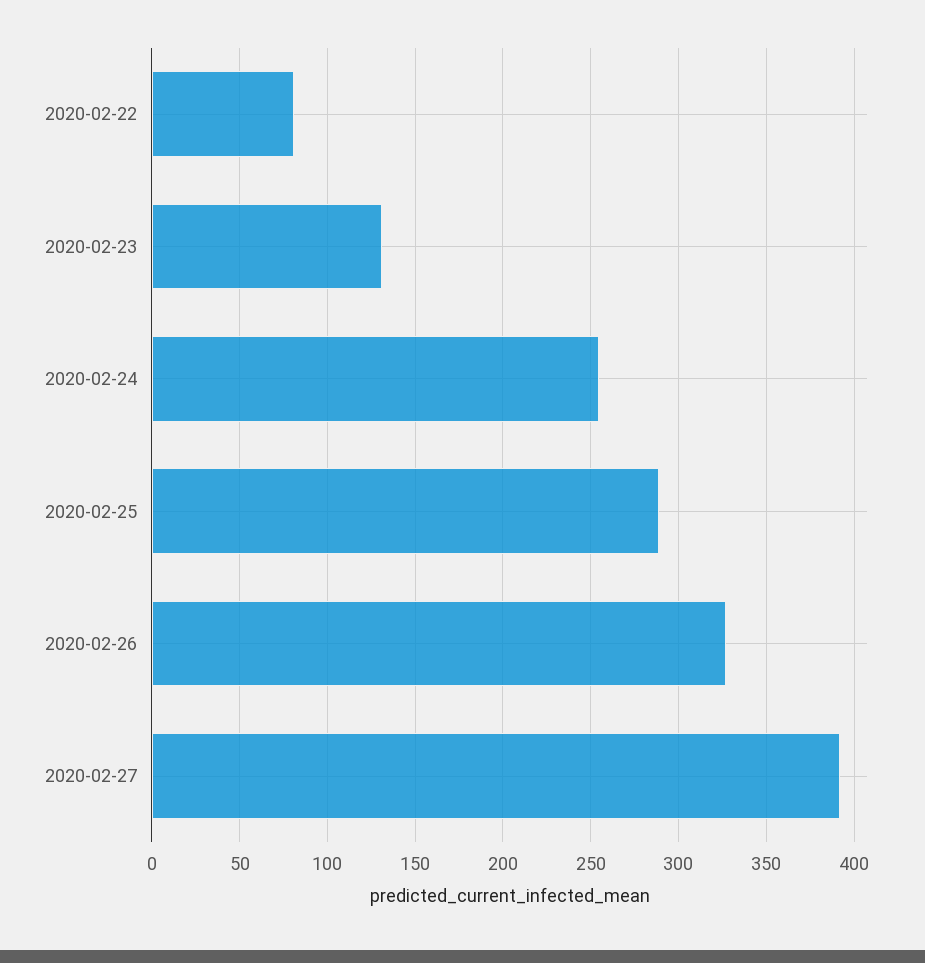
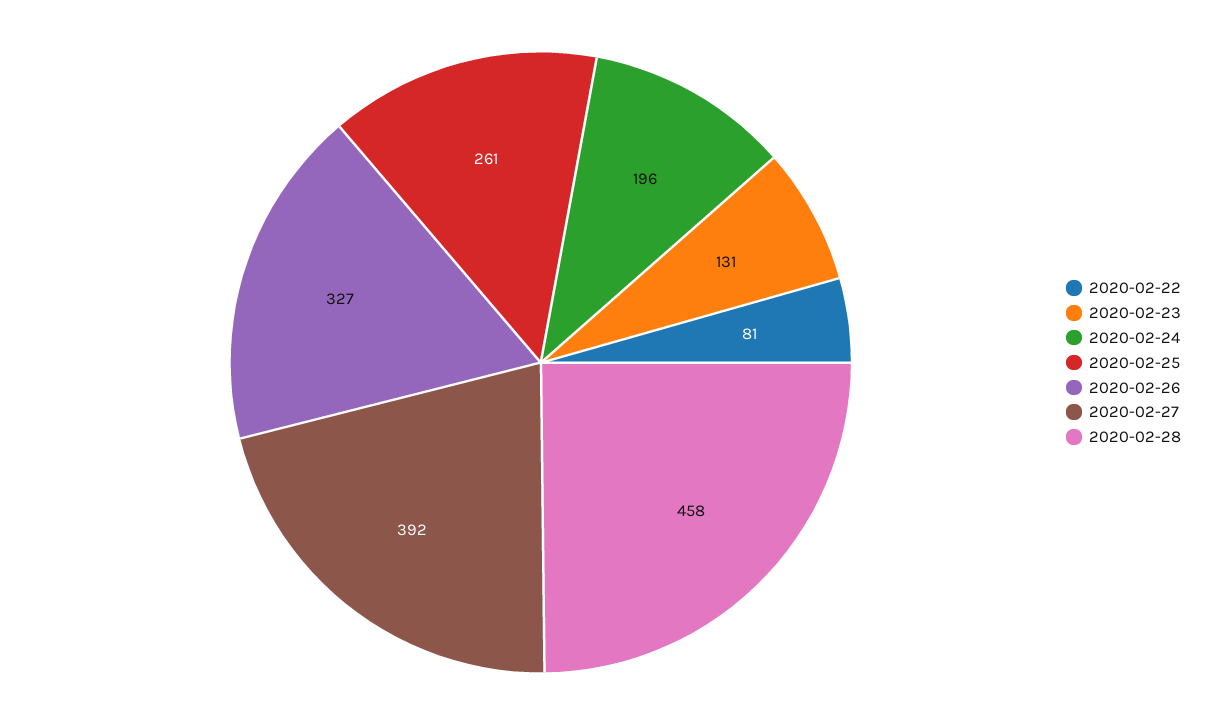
2020-02-24: 255 -> 196
2020-02-25: 290 -> 261
2020-02-28: none -> 458

